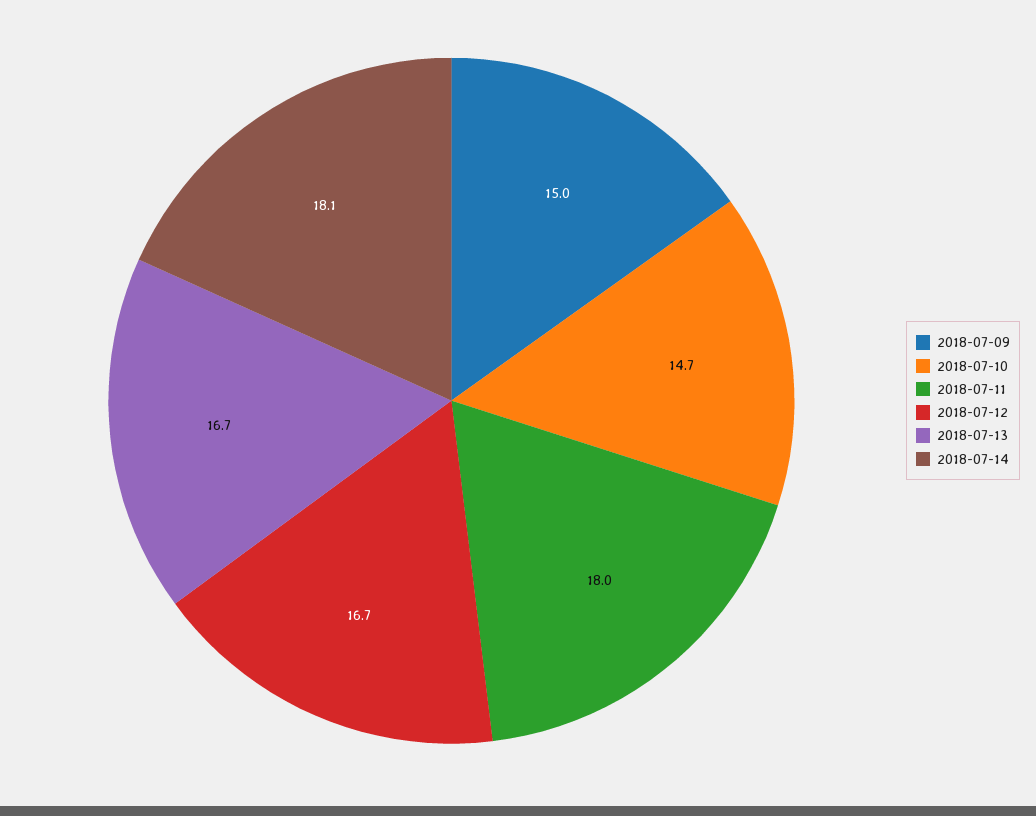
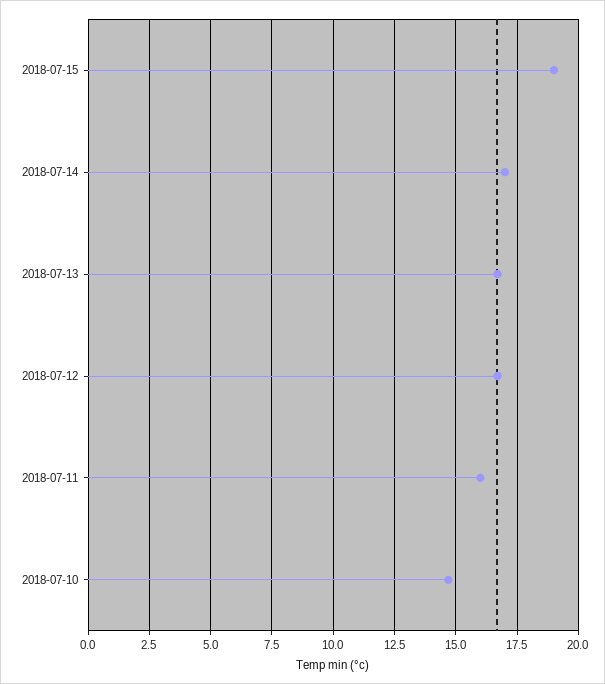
2018-07-09: 15 -> none
2018-07-11: 18 -> 16
2018-07-14: 18.1 -> 17
2018-07-15: none -> 19

